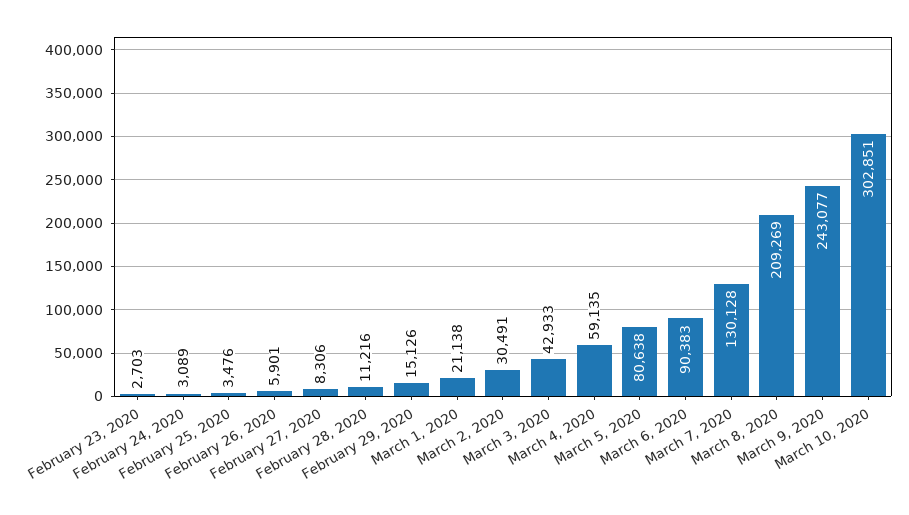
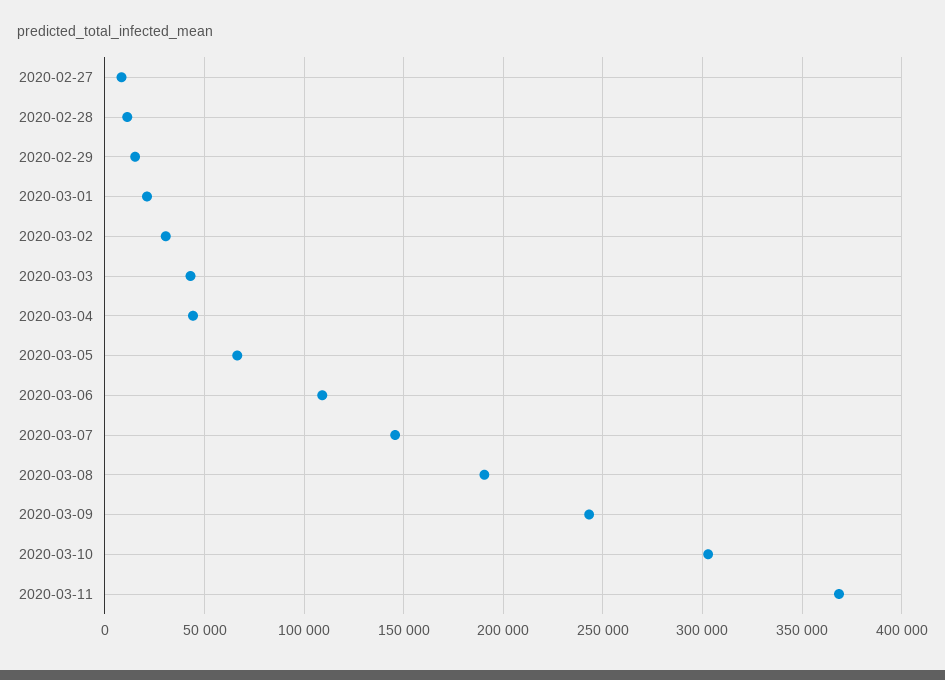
February 23, 2020: 2703 -> none
February 24, 2020: 3089 -> none
February 25, 2020: 3476 -> none
February 26, 2020: 5901 -> none
March 4, 2020: 59135 -> 45000
March 5, 2020: 80638 -> 65000
March 6, 2020: 90383 -> 110000
March 7, 2020: 130128 -> 145000
March 8, 2020: 209269 -> 190000
2020-03-11: none -> 370000

